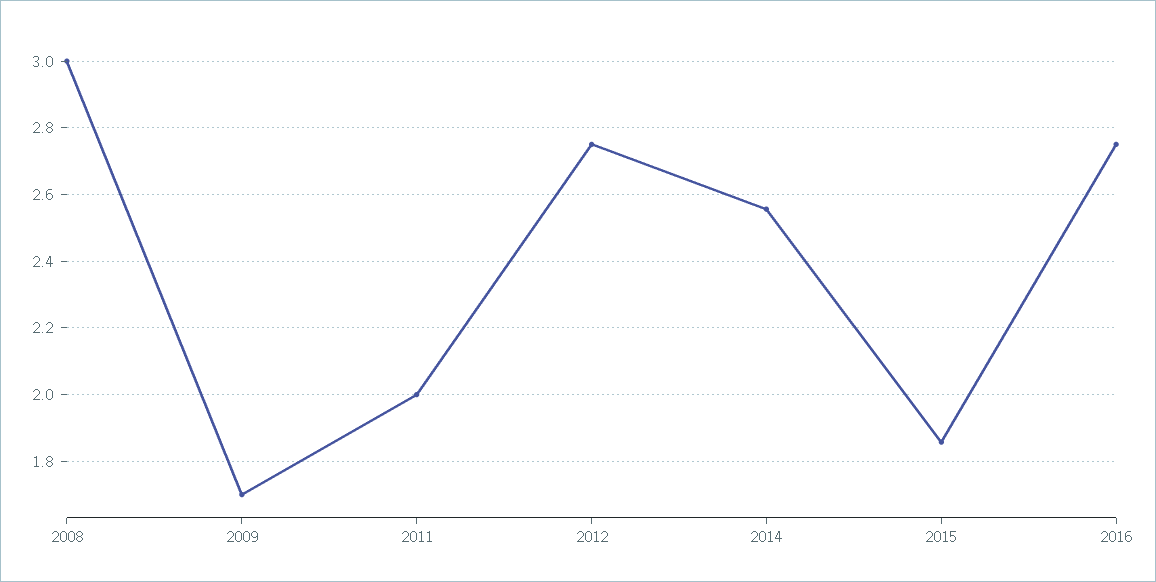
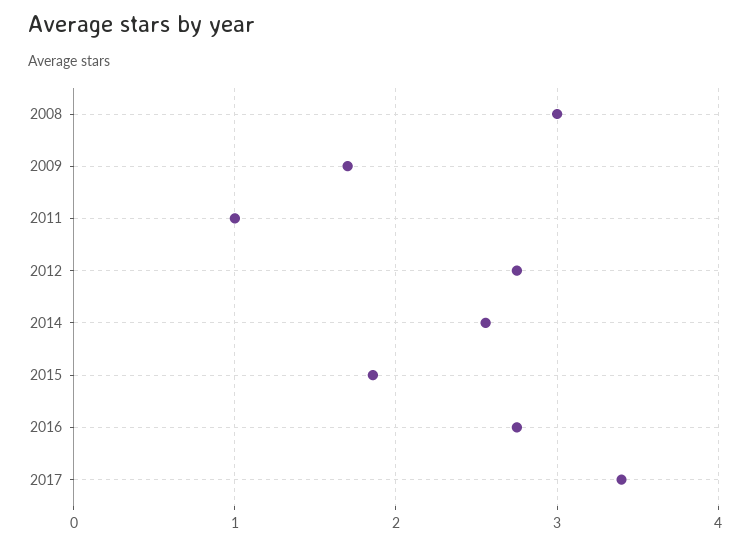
2011: 2 -> 1
2017: none -> 3.4

